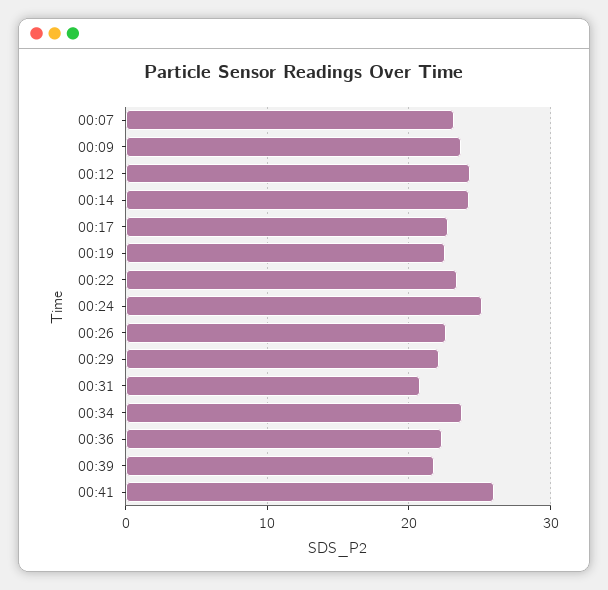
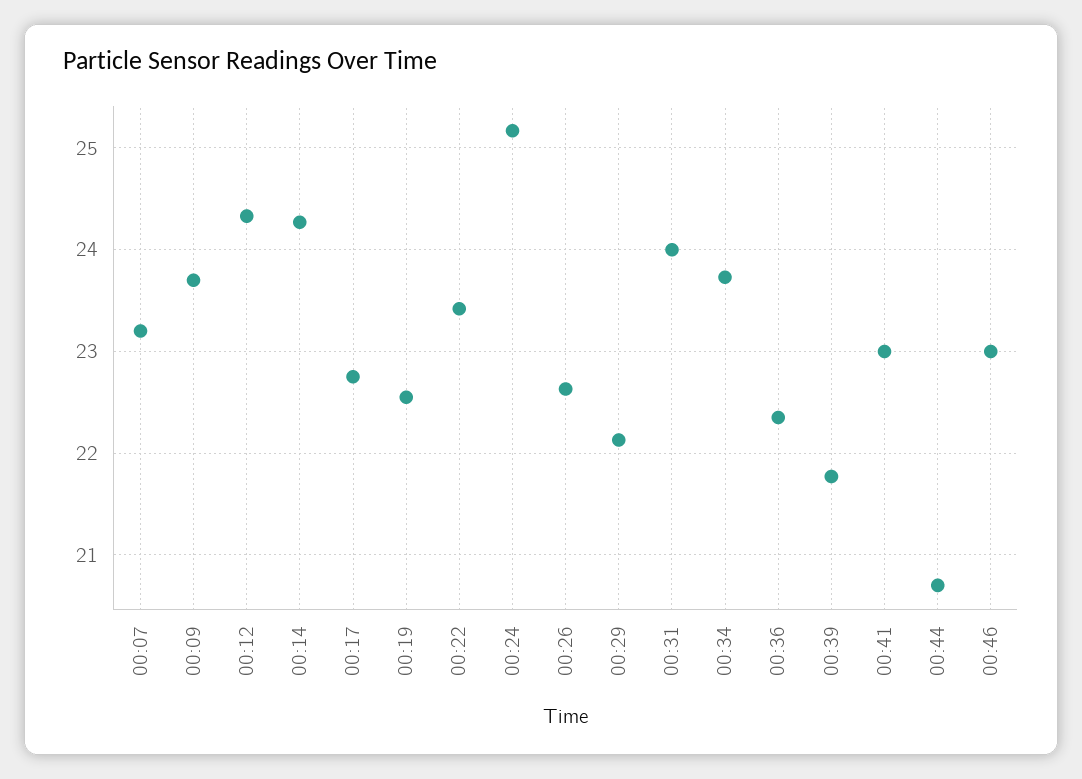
00:31: 21 -> 24
00:41: 26 -> 23
00:44: none -> 20.7
00:46: none -> 23

